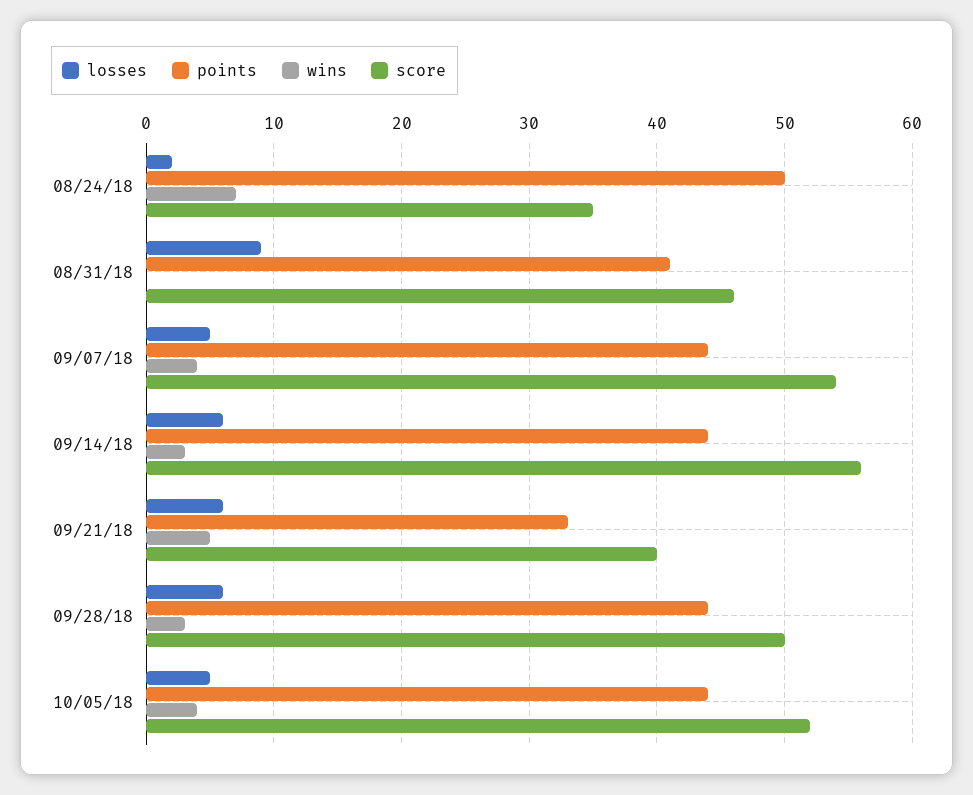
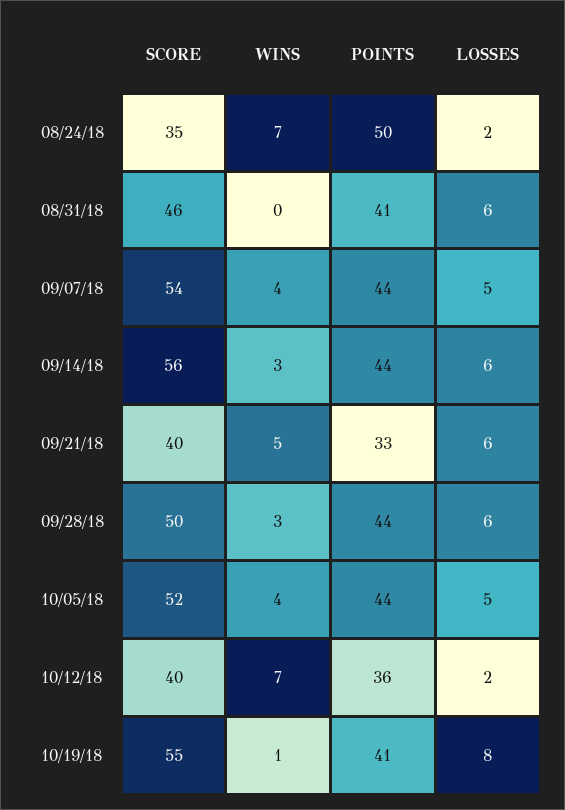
losses, 08/31/18: 9 -> 6
score, 10/12/18: none -> 40
wins, 10/12/18: none -> 7
points, 10/12/18: none -> 36
losses, 10/12/18: none -> 2
score, 10/19/18: none -> 55
wins, 10/19/18: none -> 1
points, 10/19/18: none -> 41
losses, 10/19/18: none -> 8

